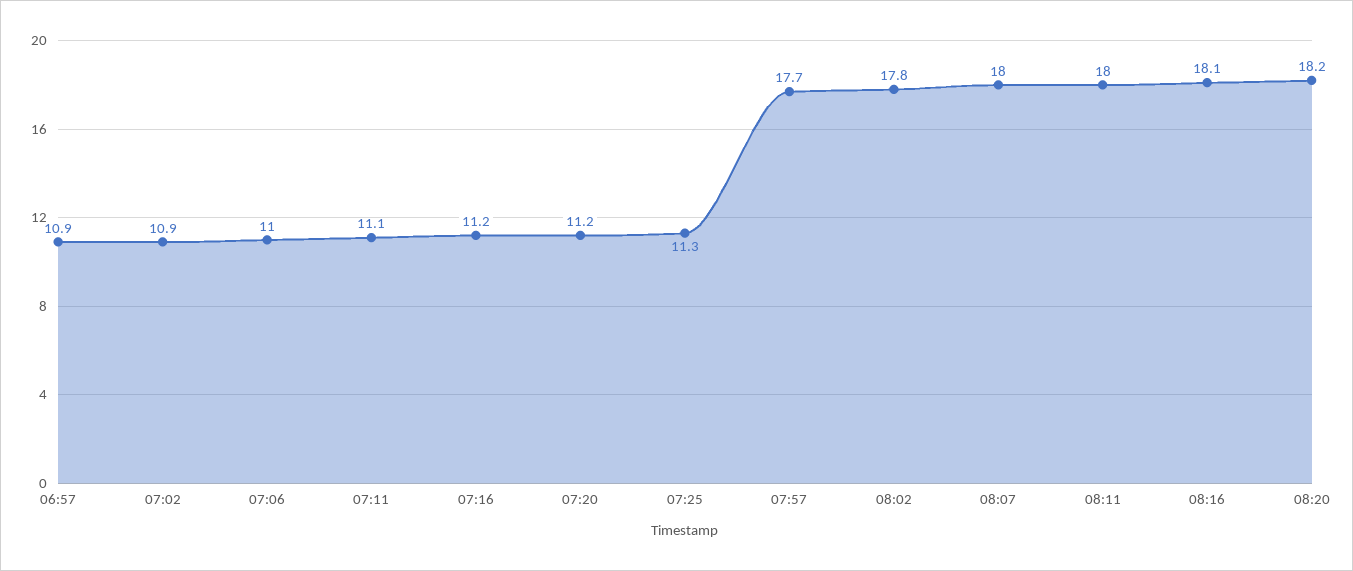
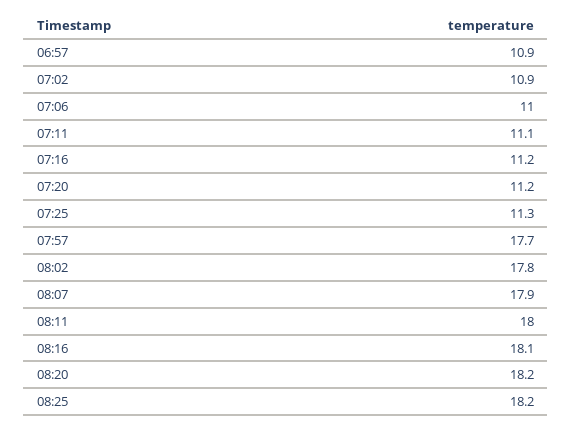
08:07: 18 -> 17.9
08:25: none -> 18.2

